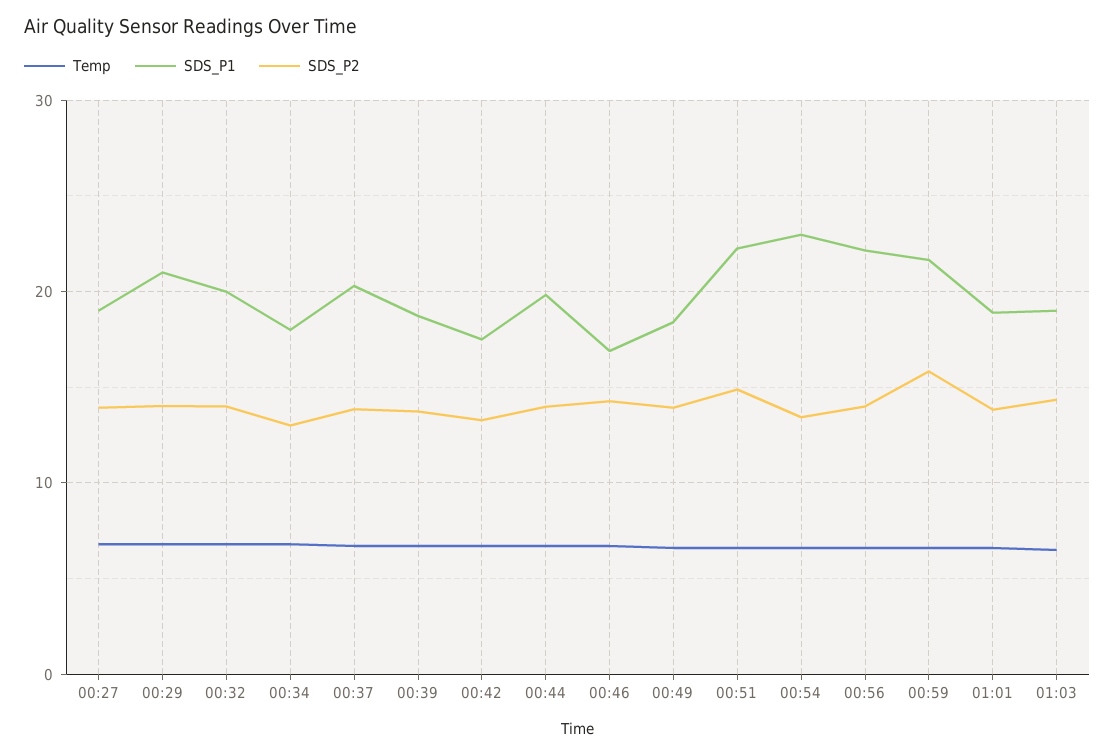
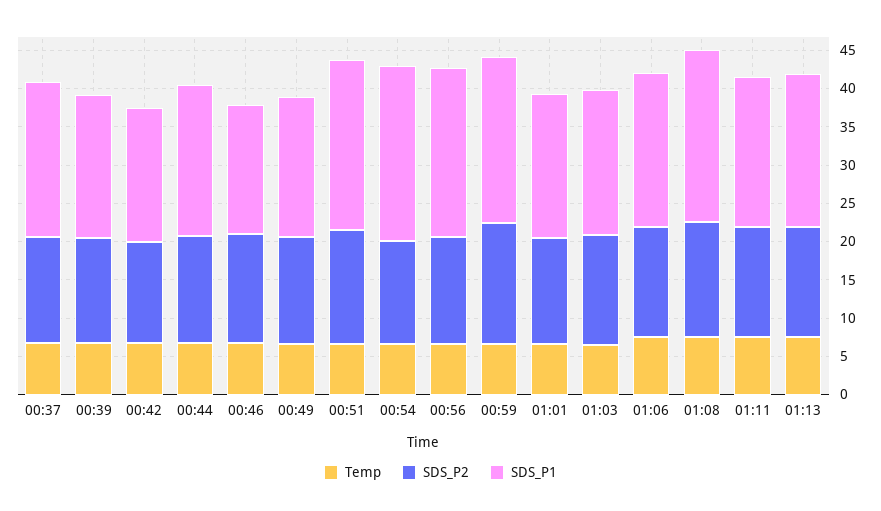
Temp, 00:27: 7 -> none
SDS_P1, 00:27: 19 -> none
SDS_P2, 00:27: 14 -> none
Temp, 00:29: 7 -> none
SDS_P1, 00:29: 21 -> none
SDS_P2, 00:29: 14 -> none
Temp, 00:32: 7 -> none
SDS_P1, 00:32: 20 -> none
SDS_P2, 00:32: 14 -> none
Temp, 00:34: 7 -> none
SDS_P1, 00:34: 18 -> none
SDS_P2, 00:34: 13 -> none
Temp, 01:06: none -> 7.5
SDS_P2, 01:06: none -> 15
SDS_P1, 01:06: none -> 20
Temp, 01:08: none -> 7.5
SDS_P2, 01:08: none -> 15
SDS_P1, 01:08: none -> 22.5
Temp, 01:11: none -> 7.5
SDS_P2, 01:11: none -> 15
SDS_P1, 01:11: none -> 20
Temp, 01:13: none -> 7.5
SDS_P2, 01:13: none -> 15
SDS_P1, 01:13: none -> 20

